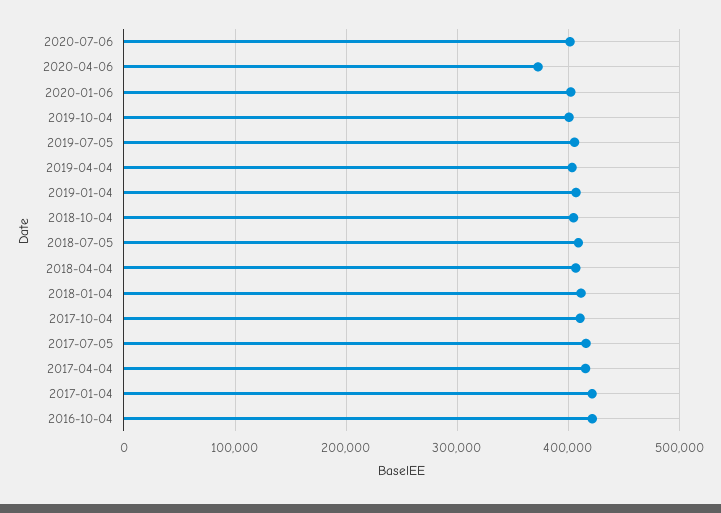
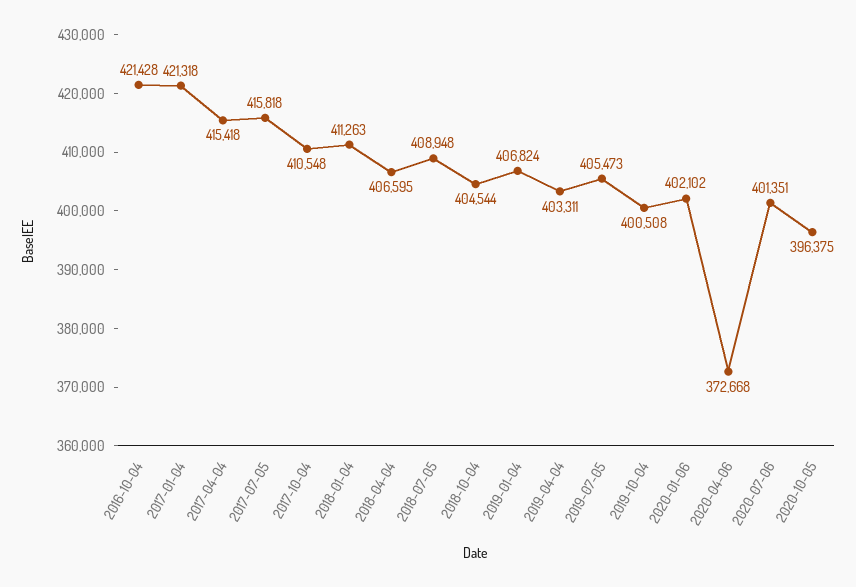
2020-10-05: none -> 396375

